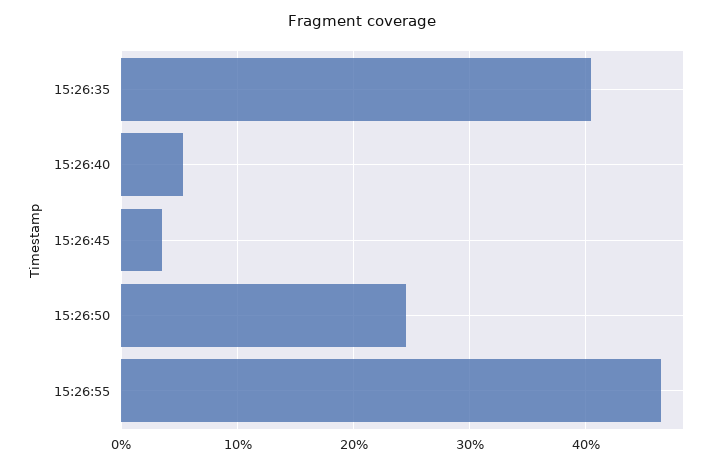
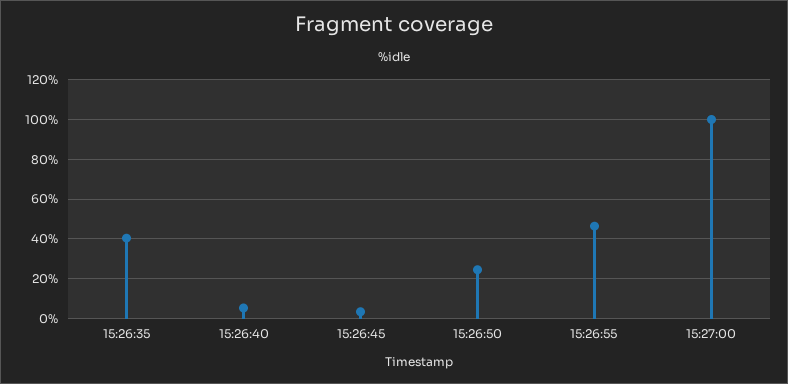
15:27:00: none -> 100

